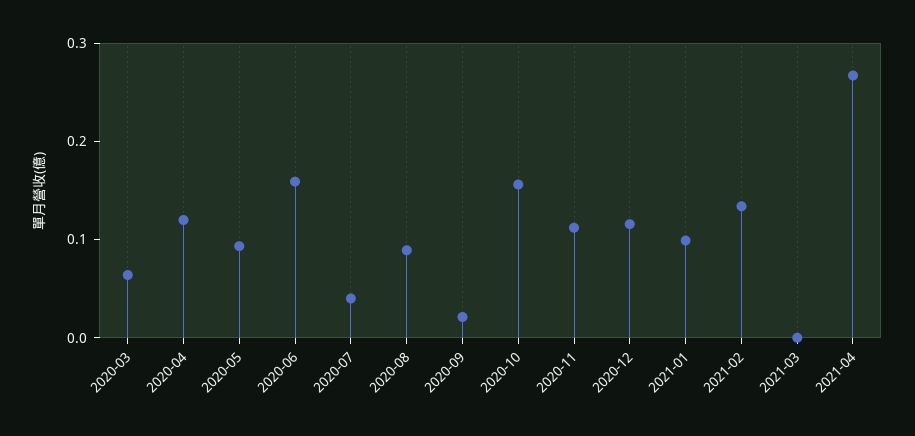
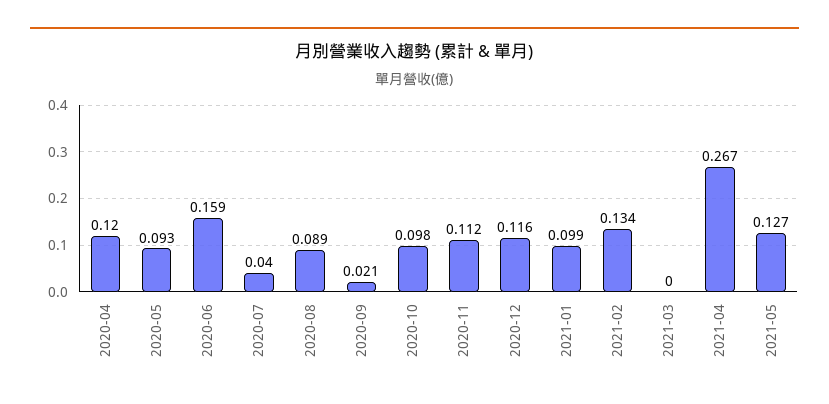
2020-03: 0.06 -> none
2020-10: 0.16 -> 0.098
2021-05: none -> 0.127

